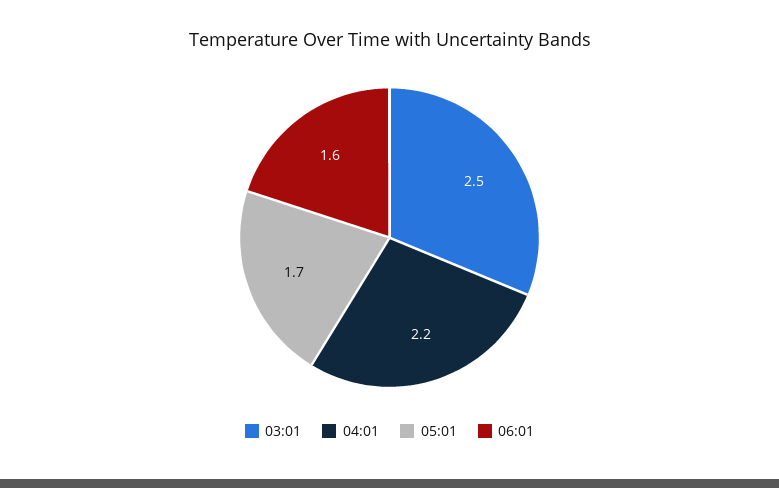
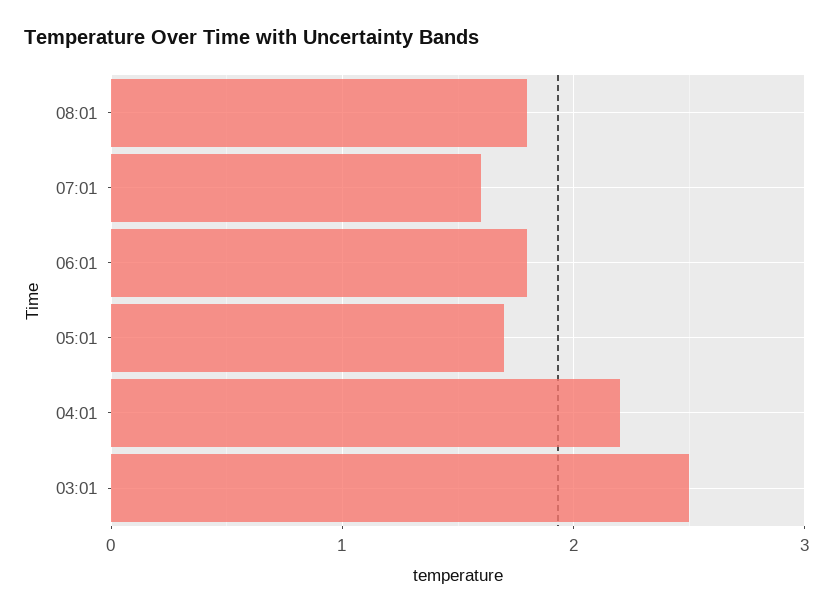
06:01: 1.6 -> 1.8
08:01: none -> 1.8
07:01: none -> 1.6

